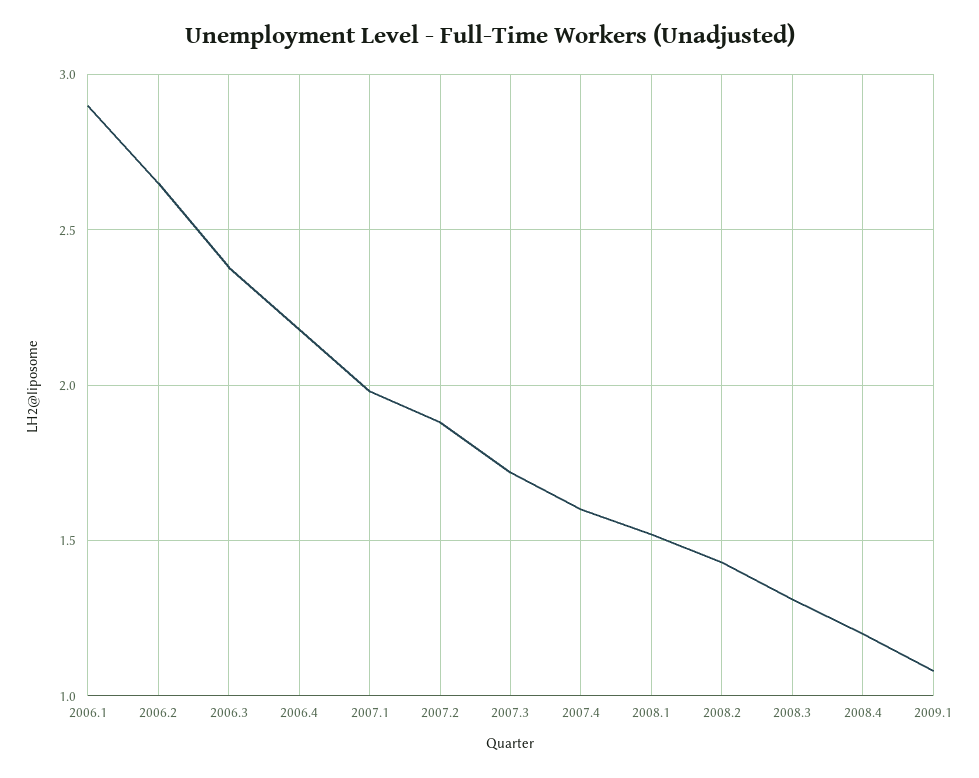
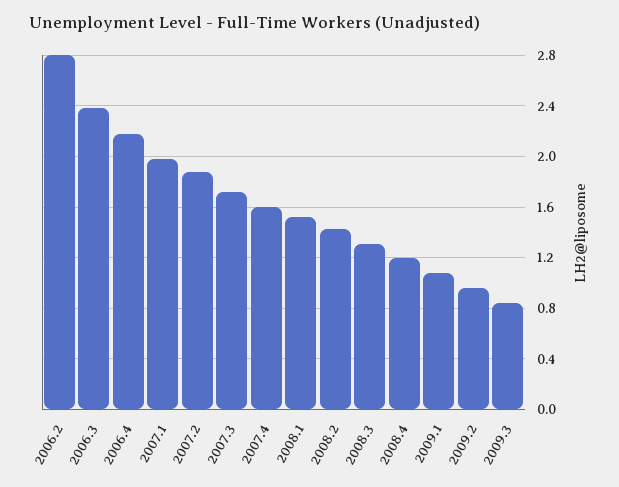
2006.1: 2.9 -> none
2006.2: 2.65 -> 2.8
2009.2: none -> 0.95
2009.3: none -> 0.85

